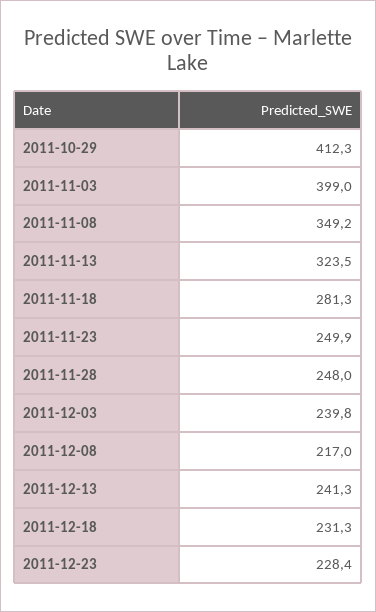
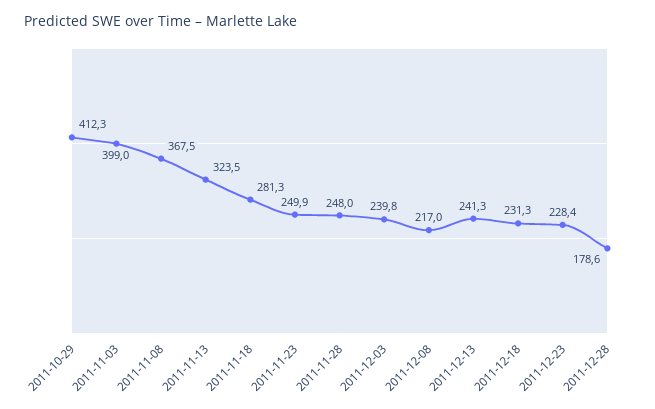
2011-11-08: 349.2 -> 367.5
2011-12-28: none -> 178.6

